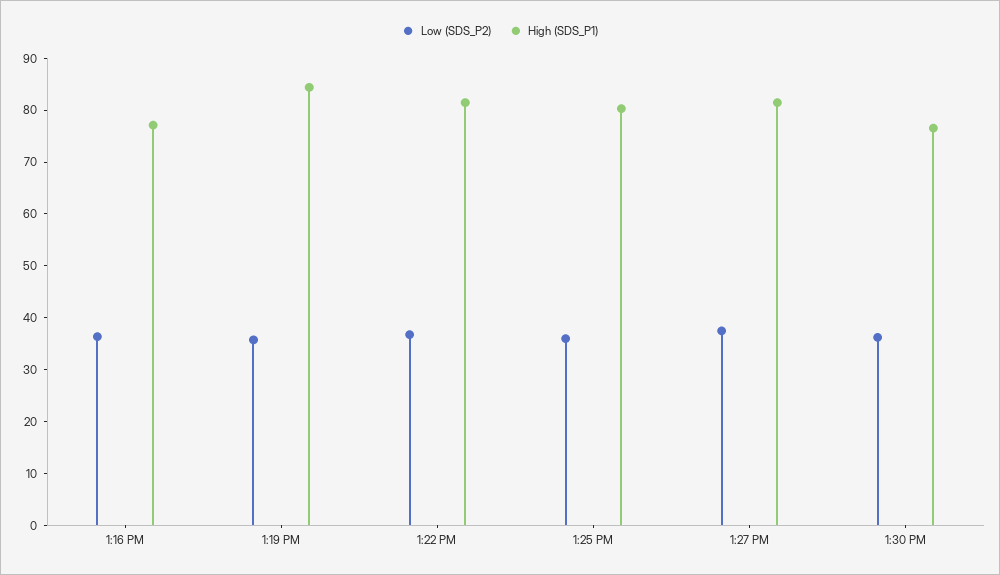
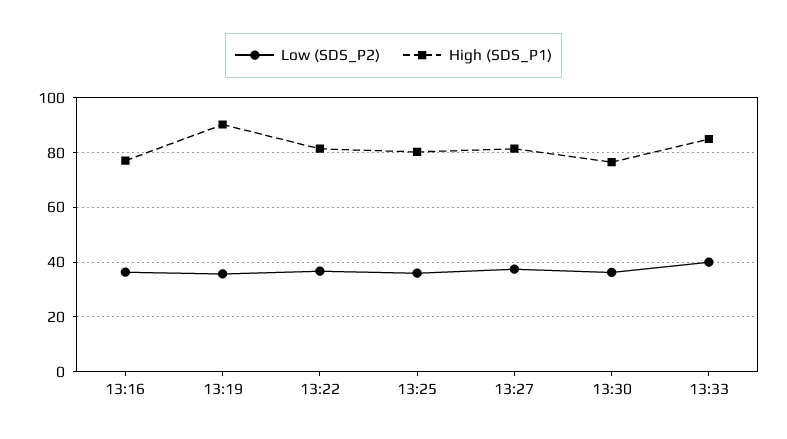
High (SDS_P1), 1:19 PM: 84 -> 90
Low (SDS_P2), 13:33: none -> 40
High (SDS_P1), 13:33: none -> 85

